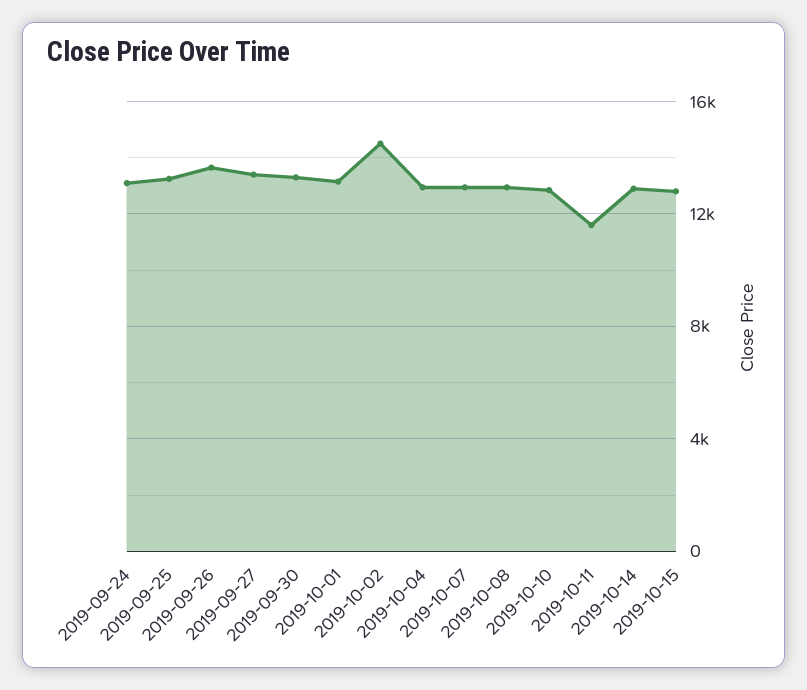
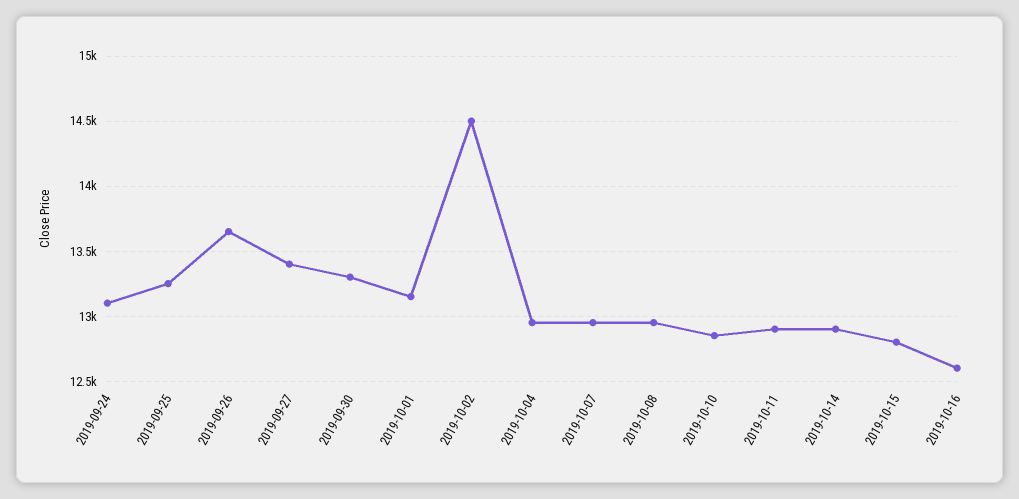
2019-10-11: 11500 -> 12900
2019-10-16: none -> 12600

